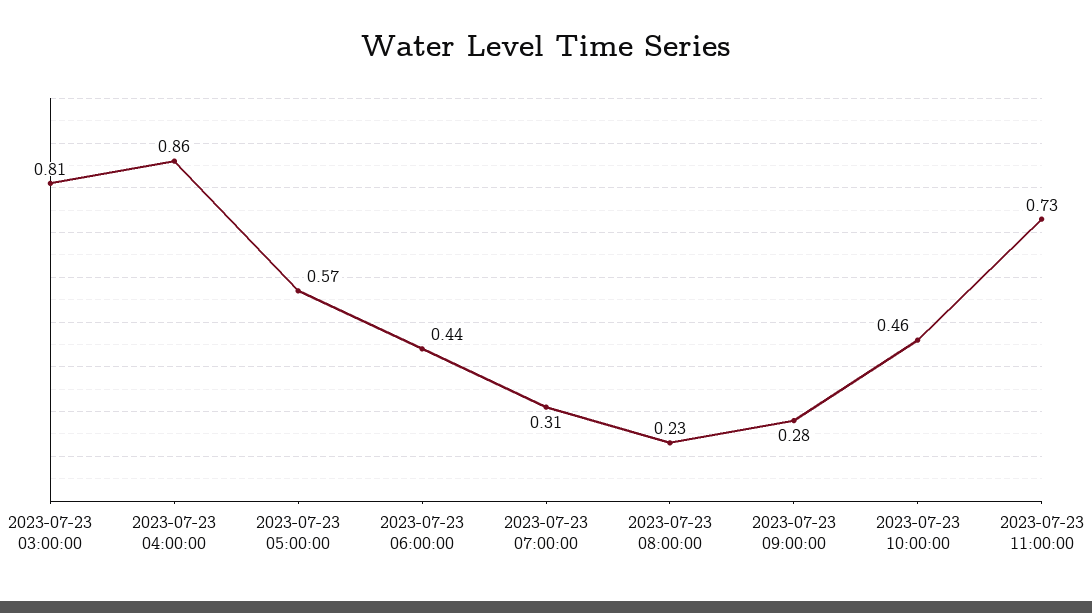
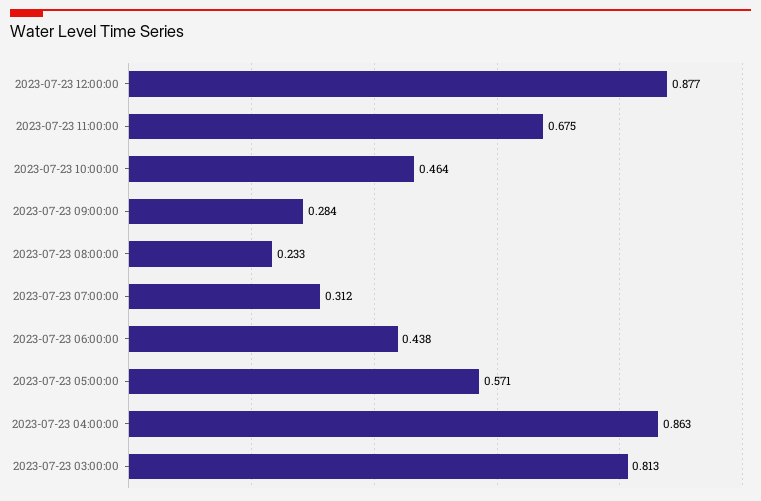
2023-07-23 11:00:00: 0.73 -> 0.675
2023-07-23 12:00:00: none -> 0.877

